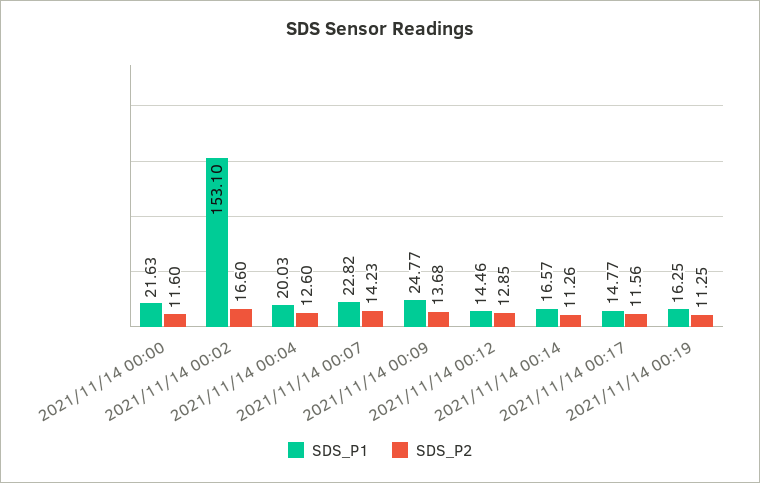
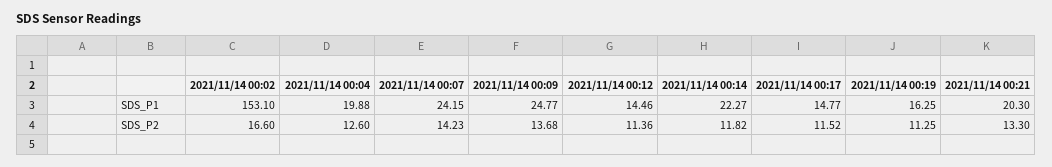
SDS_P1, 2021/11/14 00:00: 21.63 -> none
SDS_P2, 2021/11/14 00:00: 11.6 -> none
SDS_P1, 2021/11/14 00:04: 20.03 -> 19.88
SDS_P1, 2021/11/14 00:07: 22.82 -> 24.15
SDS_P2, 2021/11/14 00:12: 12.85 -> 11.36
SDS_P1, 2021/11/14 00:14: 16.57 -> 22.27
SDS_P2, 2021/11/14 00:14: 11.26 -> 11.82
SDS_P2, 2021/11/14 00:17: 11.56 -> 11.52
SDS_P1, 2021/11/14 00:21: none -> 20.3
SDS_P2, 2021/11/14 00:21: none -> 13.3

